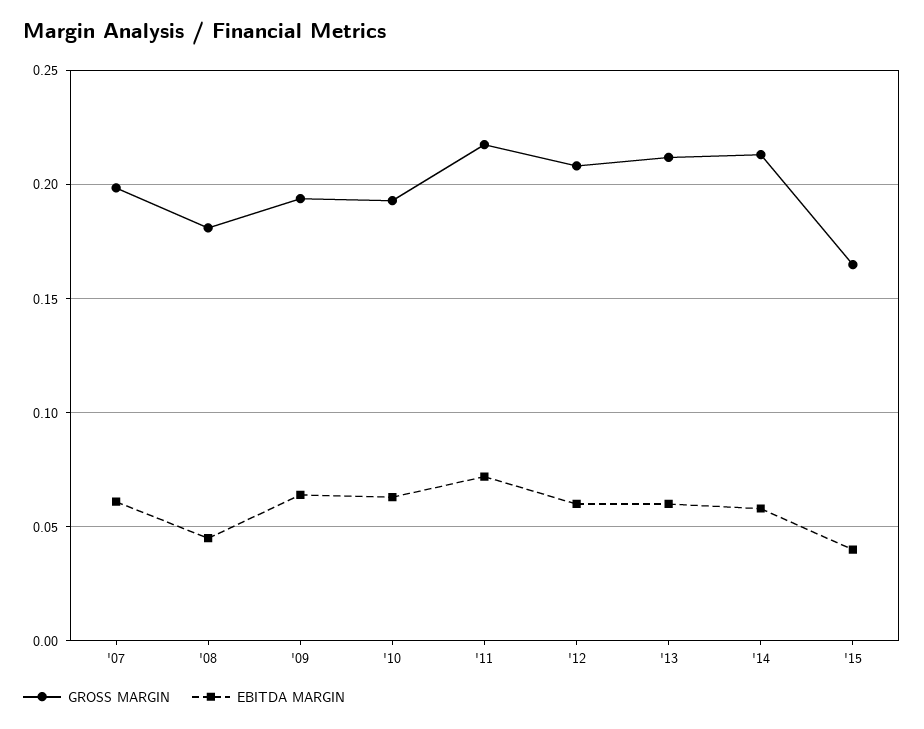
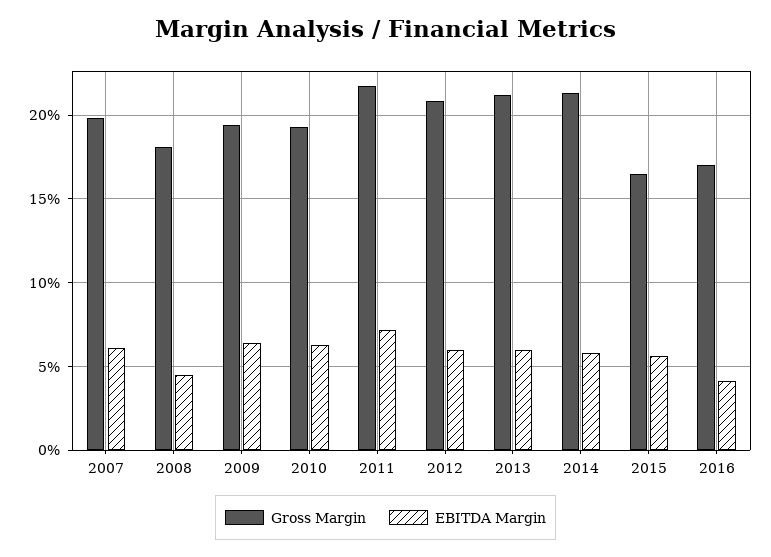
EBITDA MARGIN, '15: 0.04 -> 0.055
GROSS MARGIN, 2016: none -> 0.17
EBITDA MARGIN, 2016: none -> 0.04

